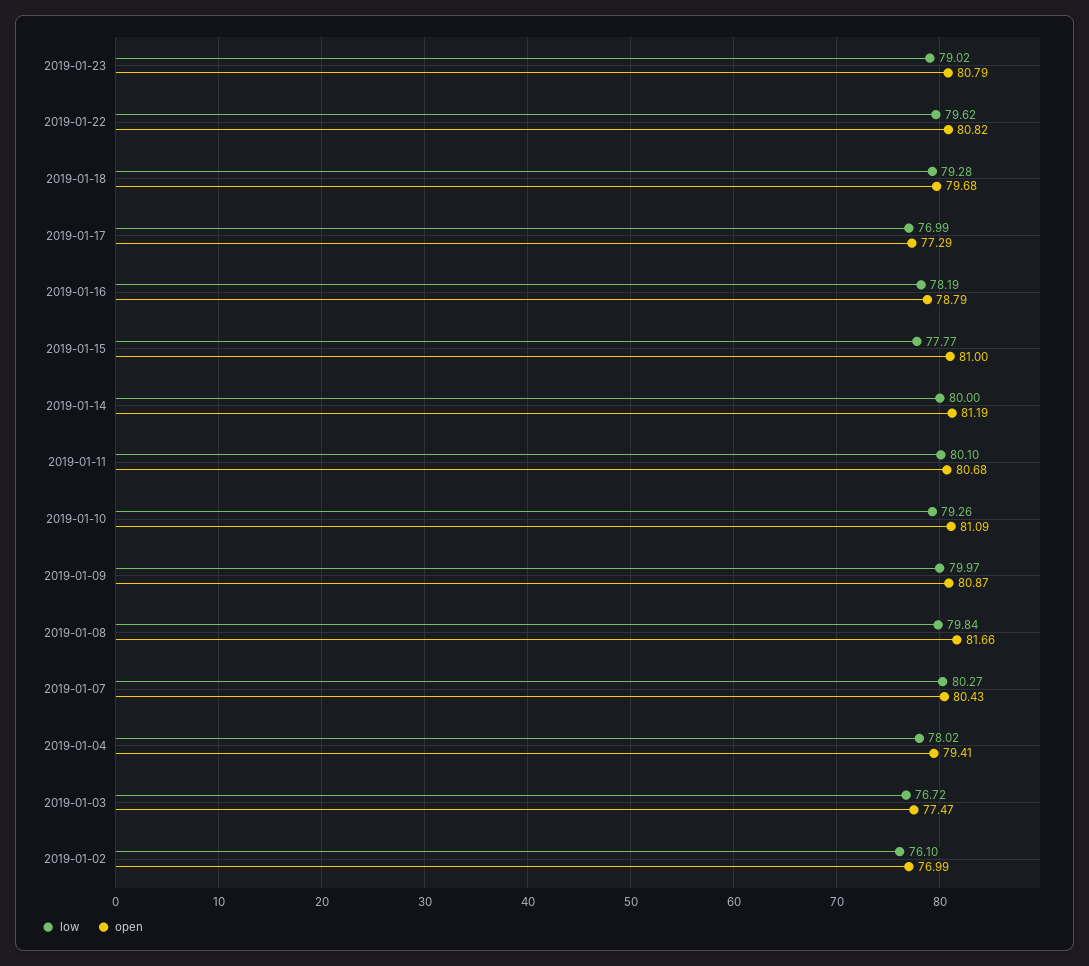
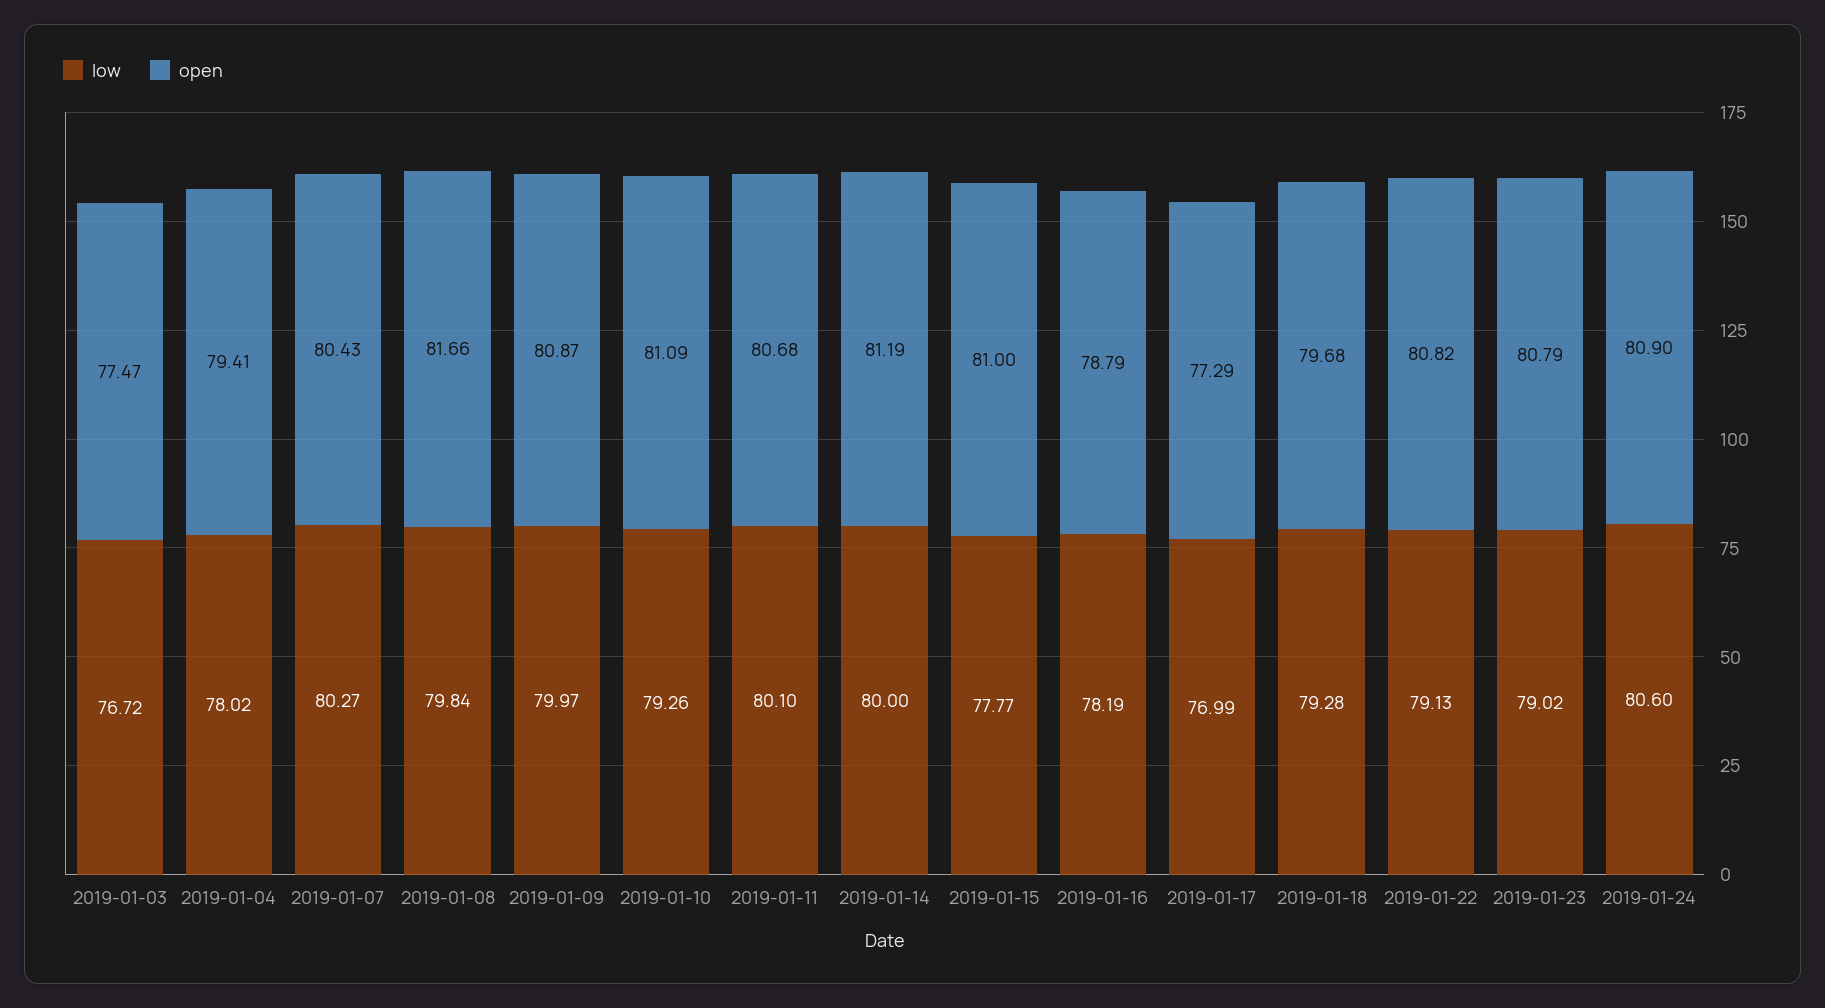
low, 2019-01-22: 79.62 -> 79.13
low, 2019-01-02: 76.1 -> none
open, 2019-01-02: 76.99 -> none
low, 2019-01-24: none -> 80.6
open, 2019-01-24: none -> 80.9

